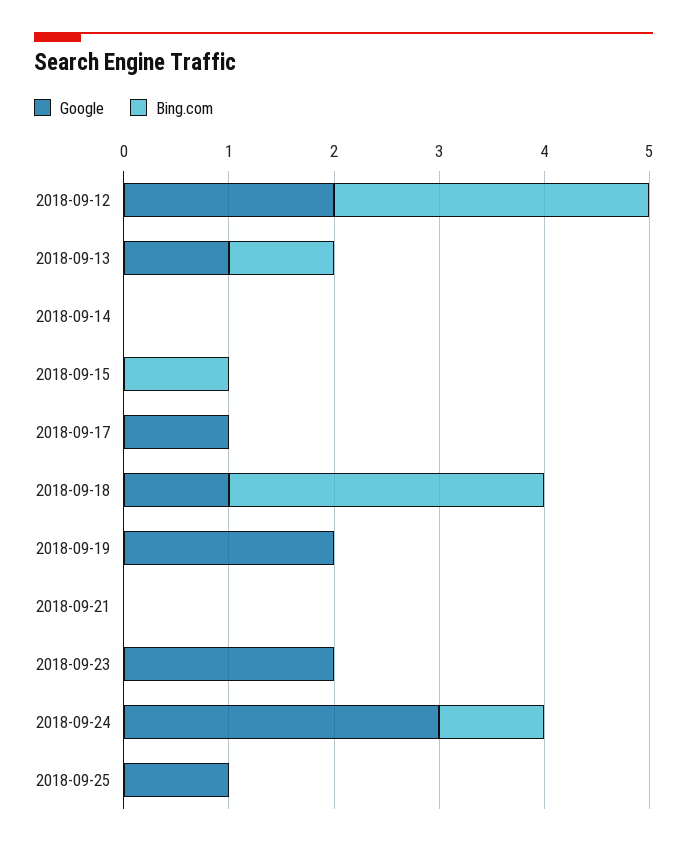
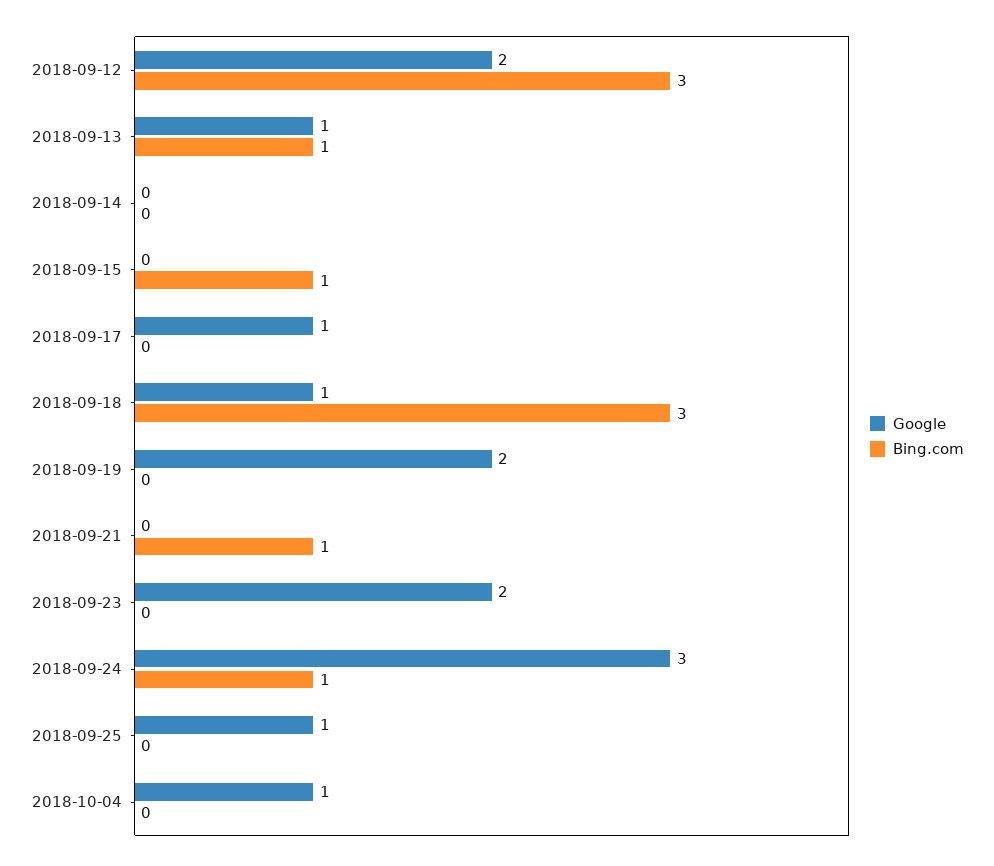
Bing.com, 2018-09-21: 0 -> 1
Google, 2018-10-04: none -> 1
Bing.com, 2018-10-04: none -> 0

